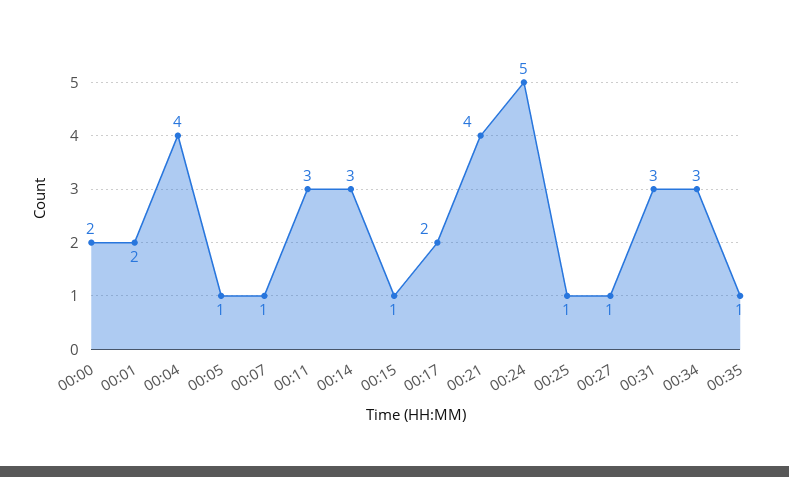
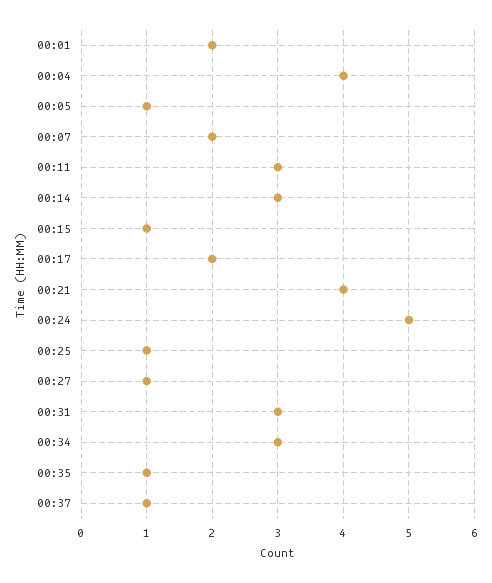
00:00: 2 -> none
00:07: 1 -> 2
00:37: none -> 1

